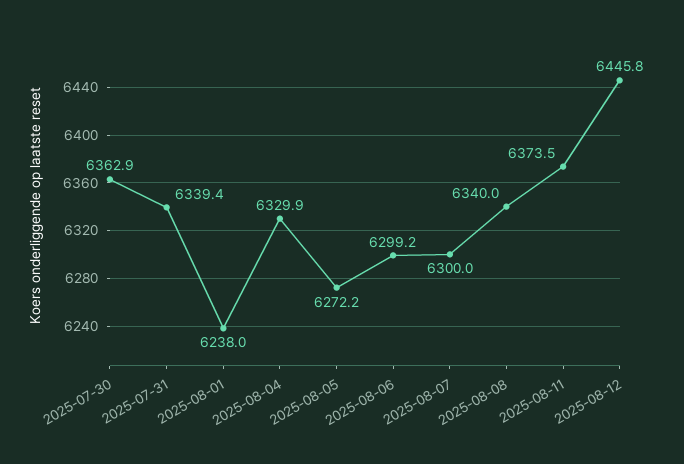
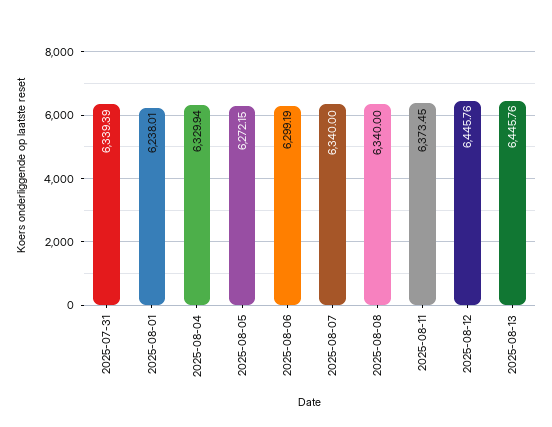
2025-07-30: 6362.9 -> none
2025-08-07: 6300 -> 6340
2025-08-13: none -> 6445.76

